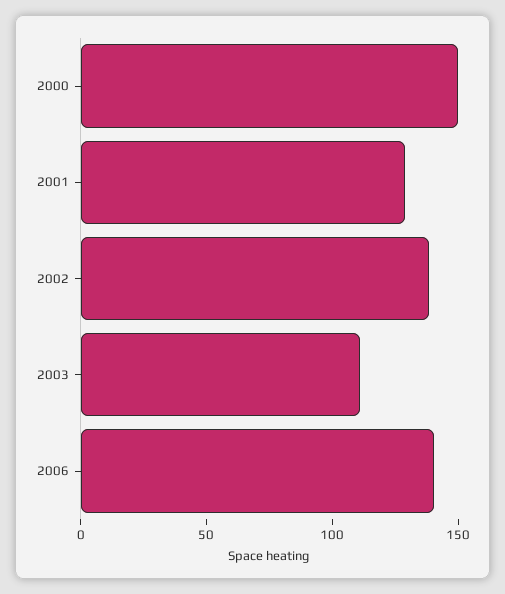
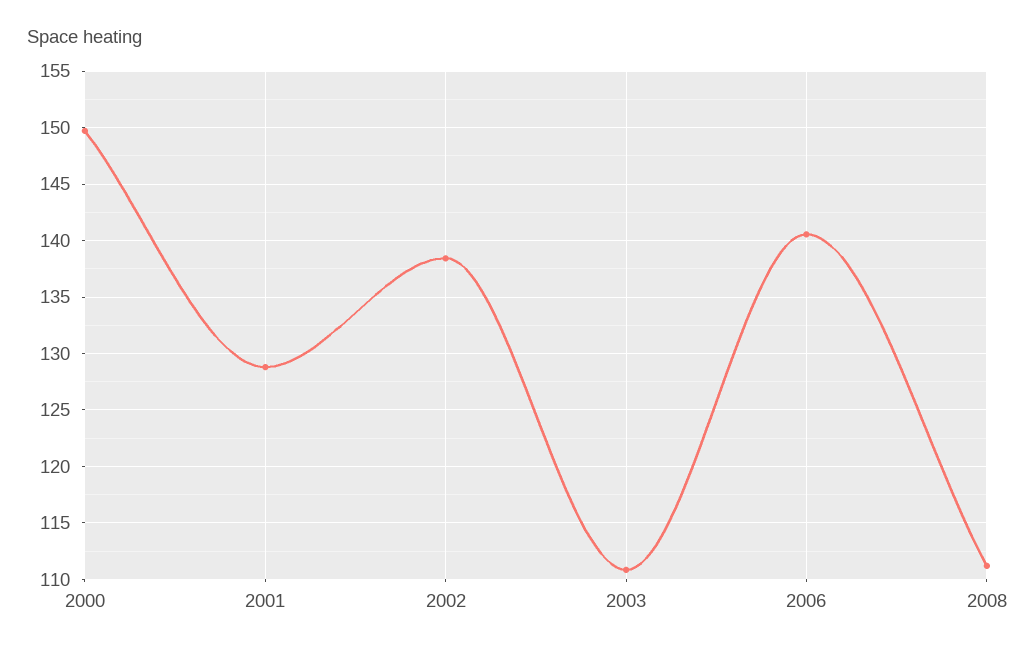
2008: none -> 111

